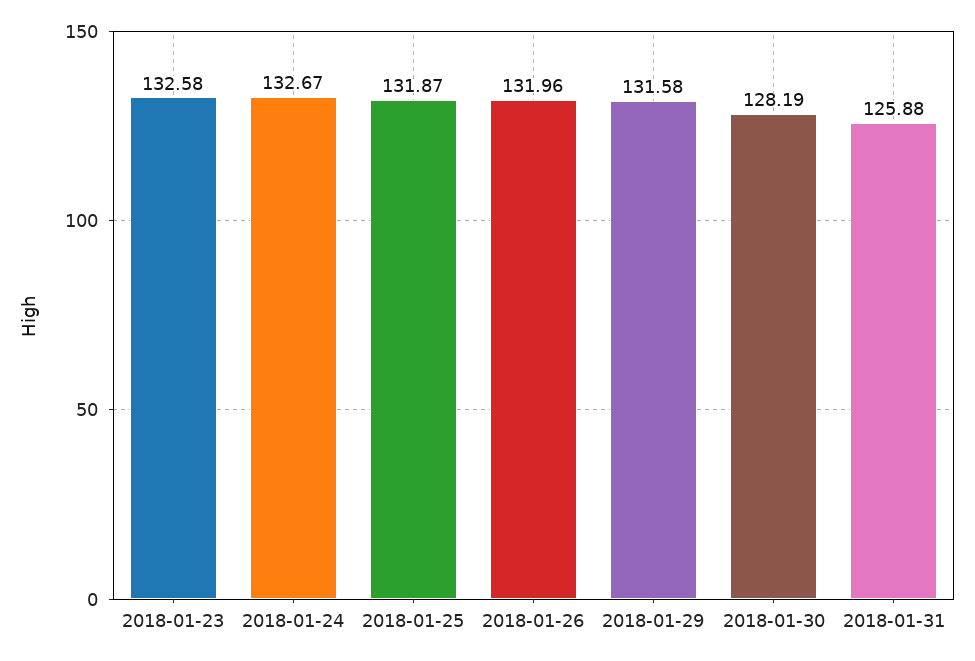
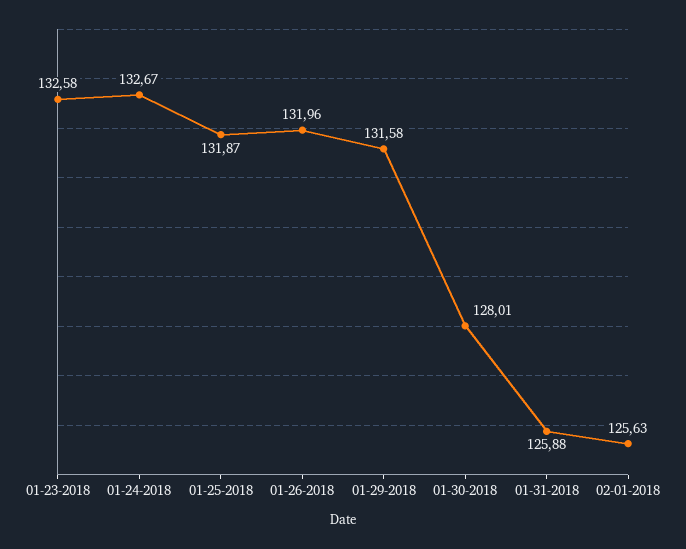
2018-01-30: 128.19 -> 128.01
02-01-2018: none -> 125.63

